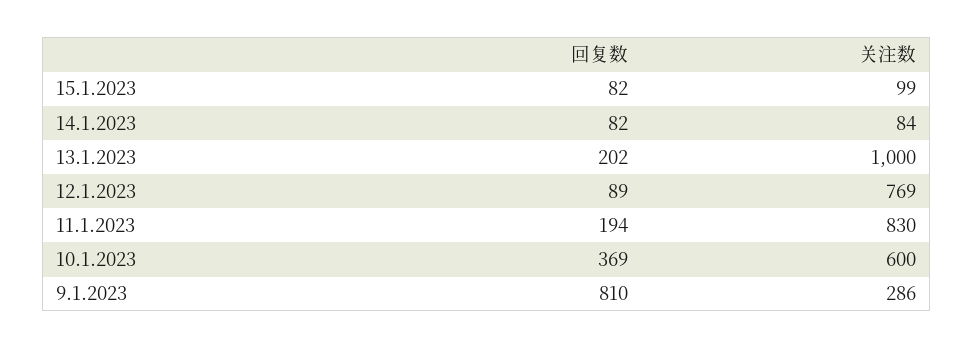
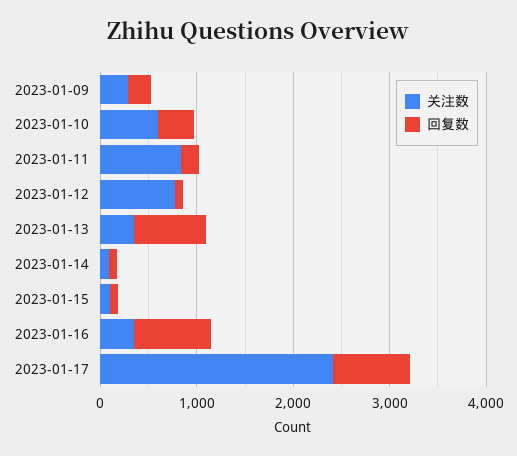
回复数, 13.1.2023: 202 -> 800
关注数, 13.1.2023: 1000 -> 400
回复数, 9.1.2023: 810 -> 200
关注数, 2023-01-16: none -> 400
回复数, 2023-01-16: none -> 800
关注数, 2023-01-17: none -> 2400
回复数, 2023-01-17: none -> 800

